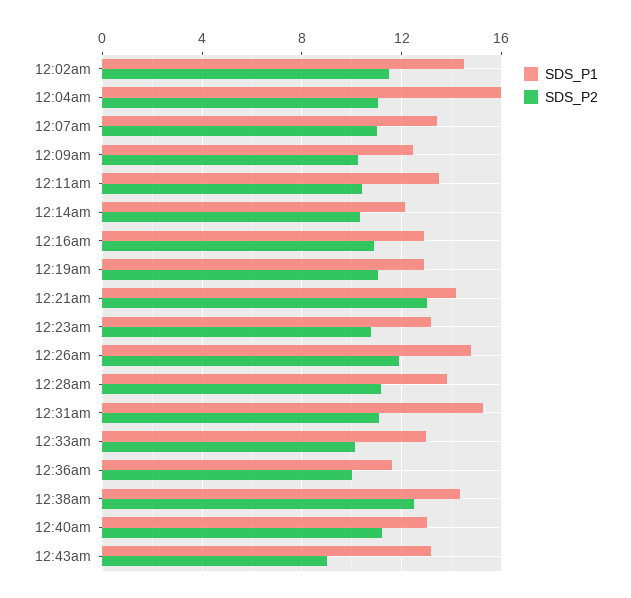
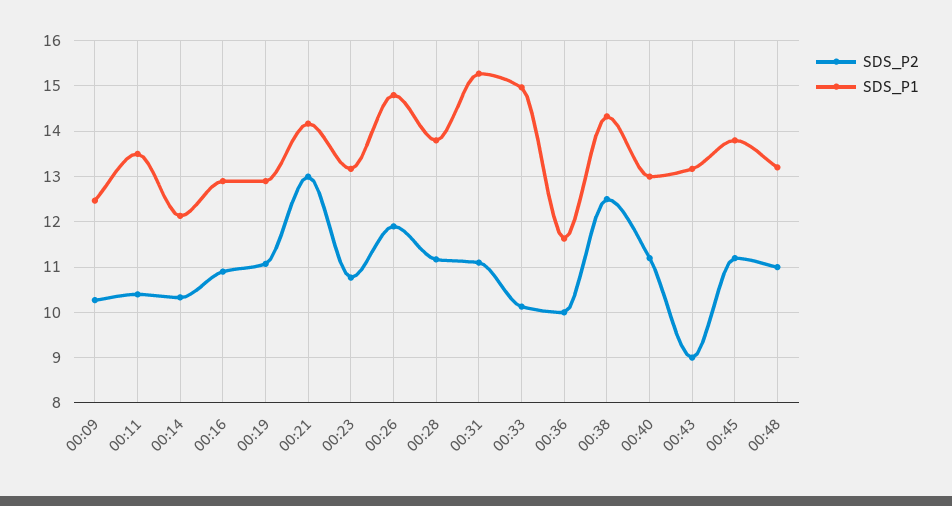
SDS_P1, 12:02am: 14.5 -> none
SDS_P2, 12:02am: 11.5 -> none
SDS_P1, 12:04am: 16 -> none
SDS_P2, 12:04am: 11 -> none
SDS_P1, 12:07am: 13.5 -> none
SDS_P2, 12:07am: 11 -> none
SDS_P1, 12:33am: 13 -> 15
SDS_P2, 00:45: none -> 11.2
SDS_P1, 00:45: none -> 13.8
SDS_P2, 00:48: none -> 11
SDS_P1, 00:48: none -> 13.2

